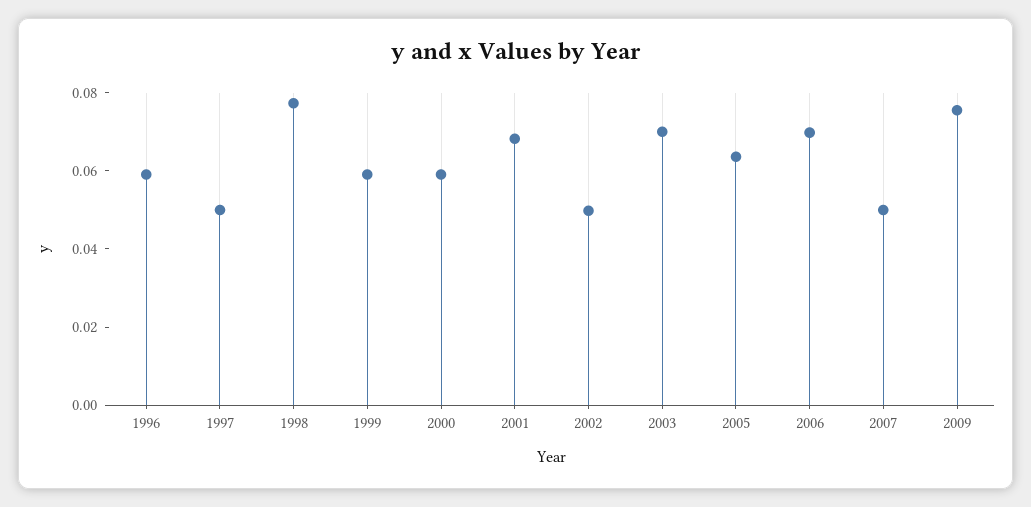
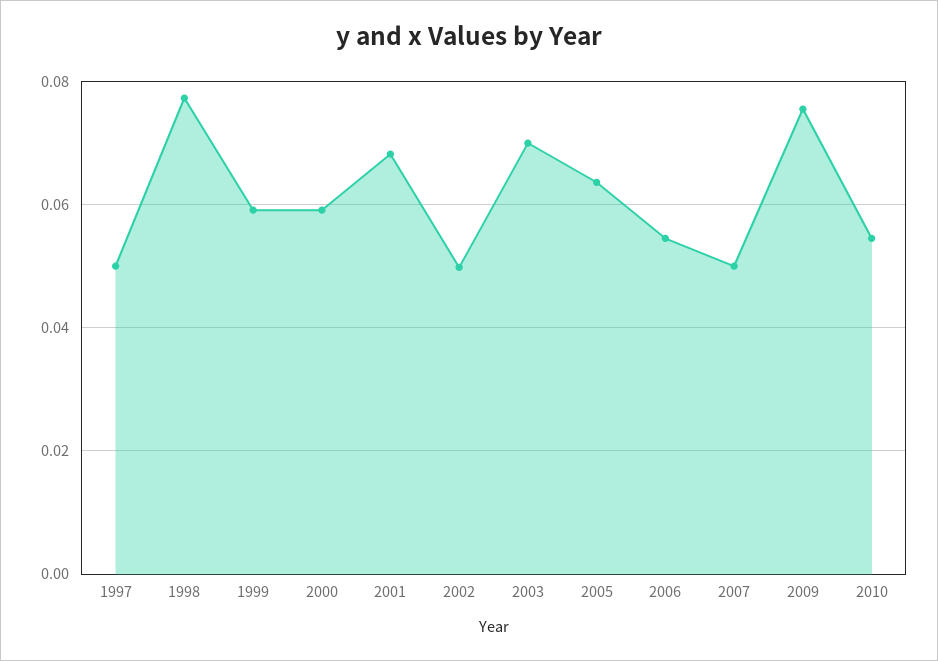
1996: 0.06 -> none
2006: 0.07 -> 0.054
2010: none -> 0.054

